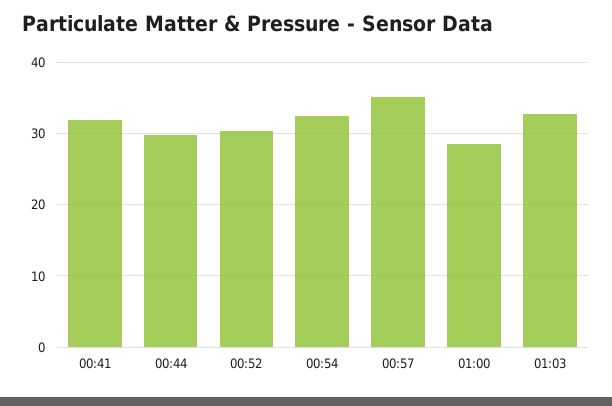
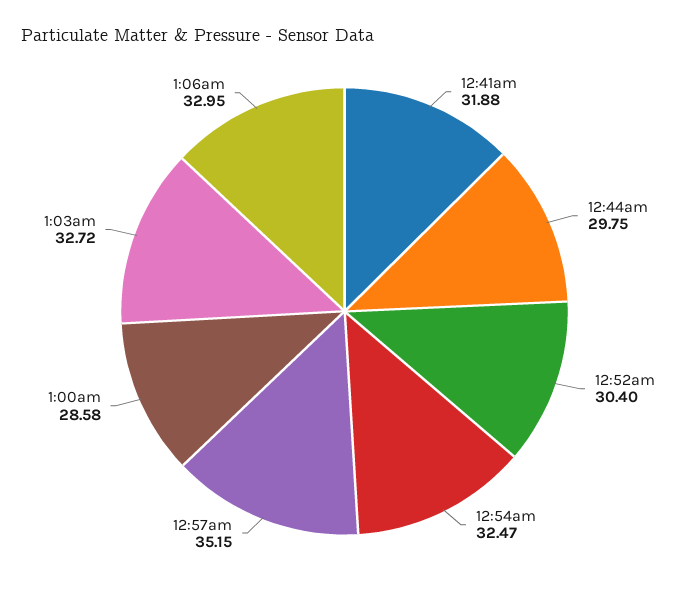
1:06am: none -> 32.95

